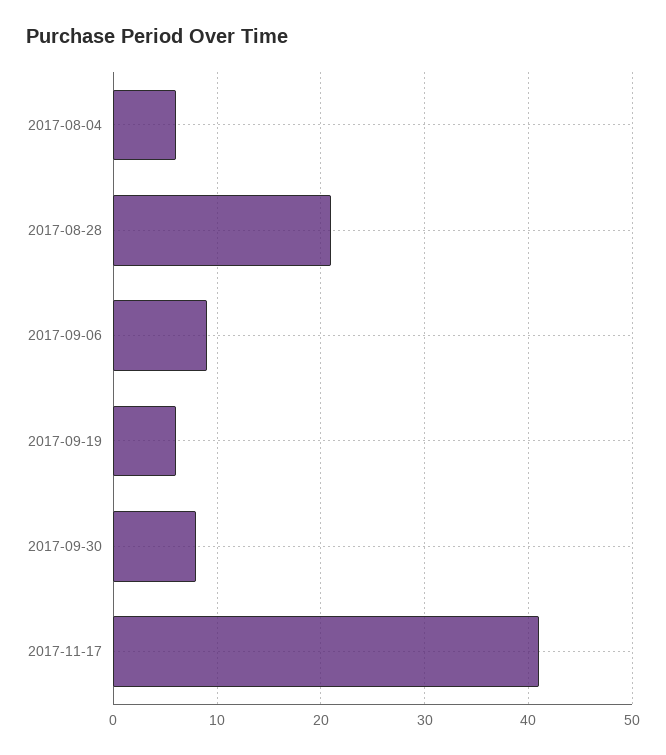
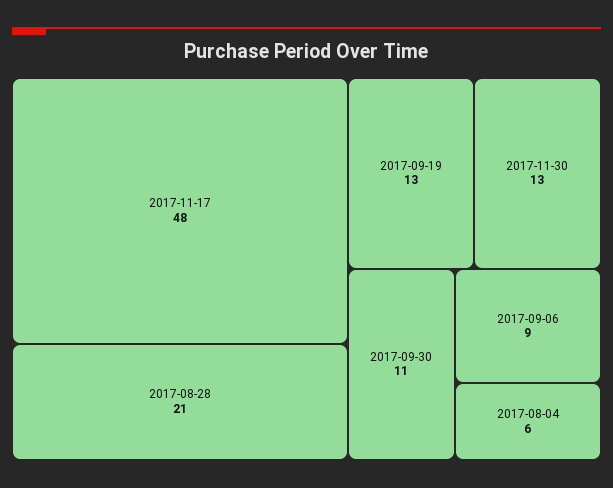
2017-09-19: 6 -> 13
2017-09-30: 8 -> 11
2017-11-17: 41 -> 48
2017-11-30: none -> 13

